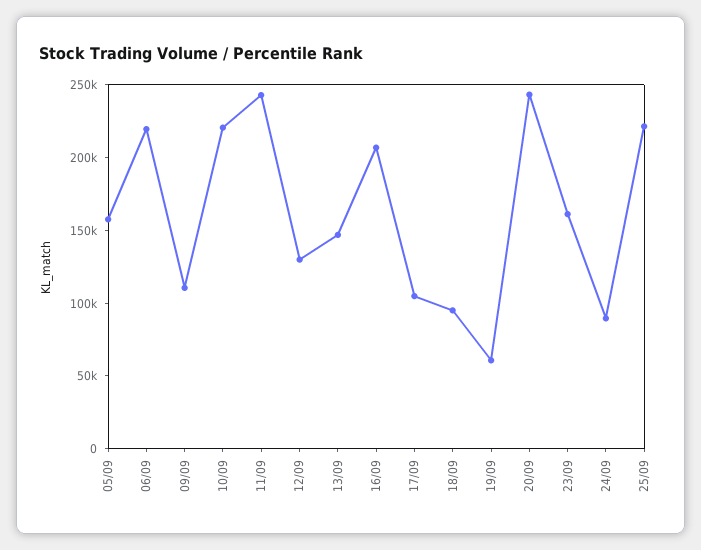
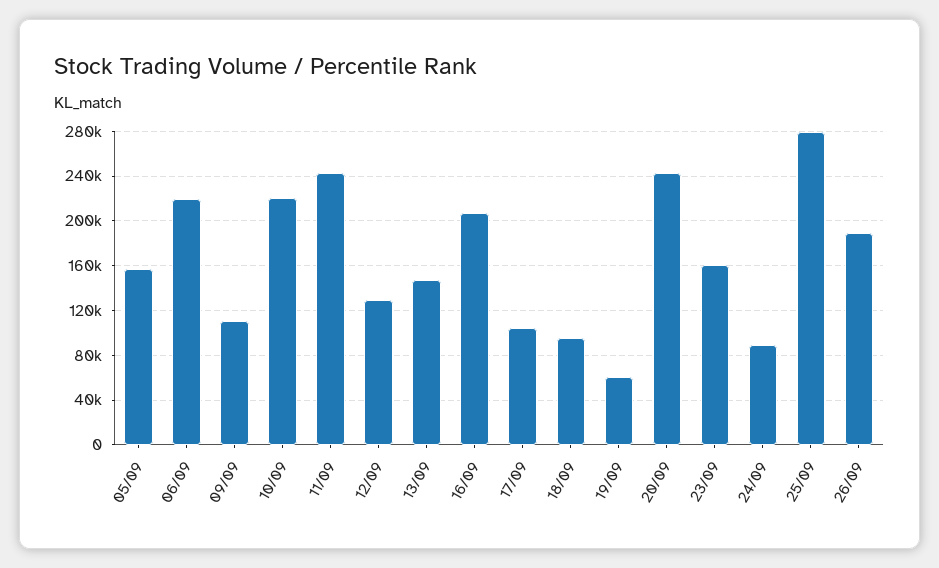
25/09: 220000 -> 280000
26/09: none -> 190000

